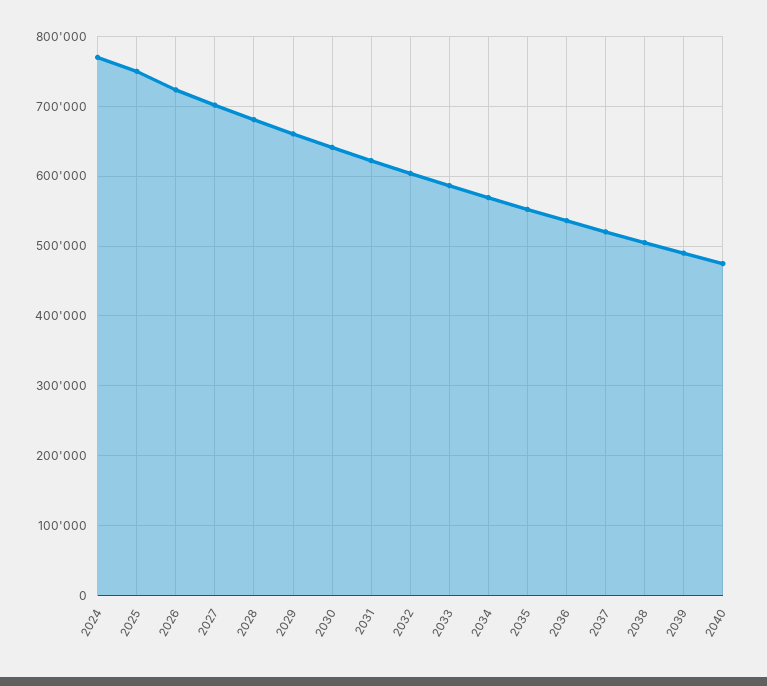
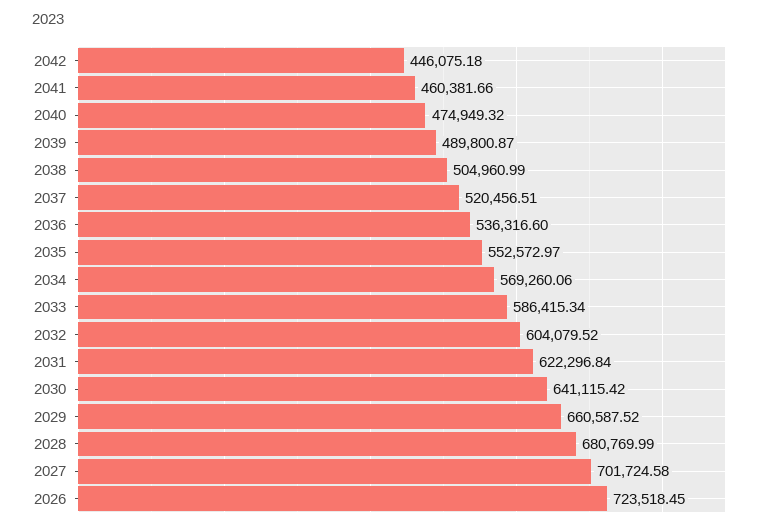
2024: 770000 -> none
2025: 750000 -> none
2042: none -> 446075.18
2041: none -> 460381.66

